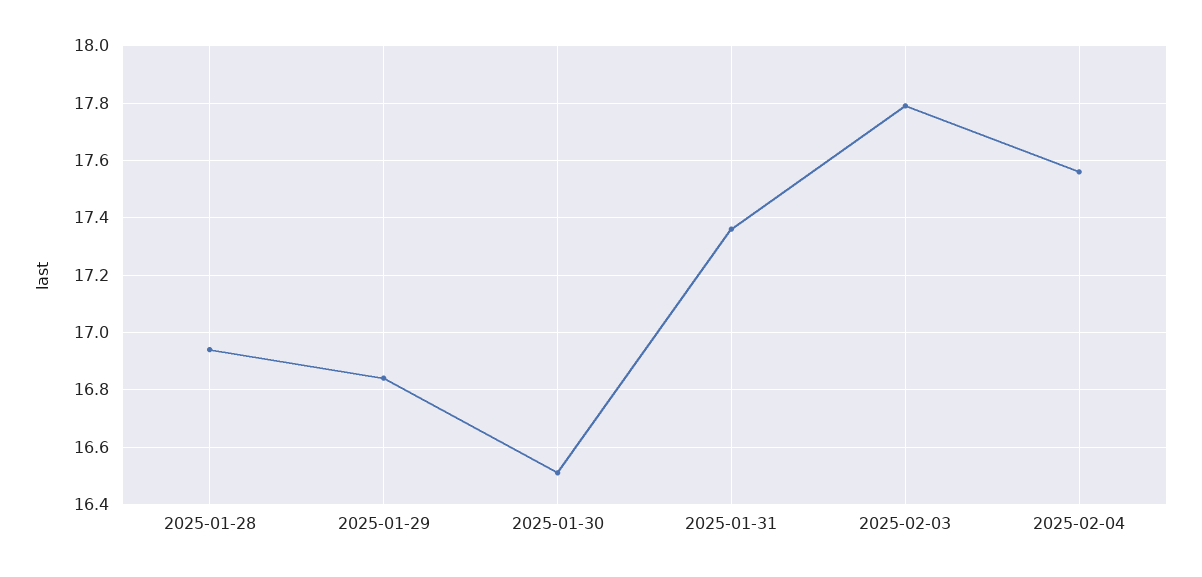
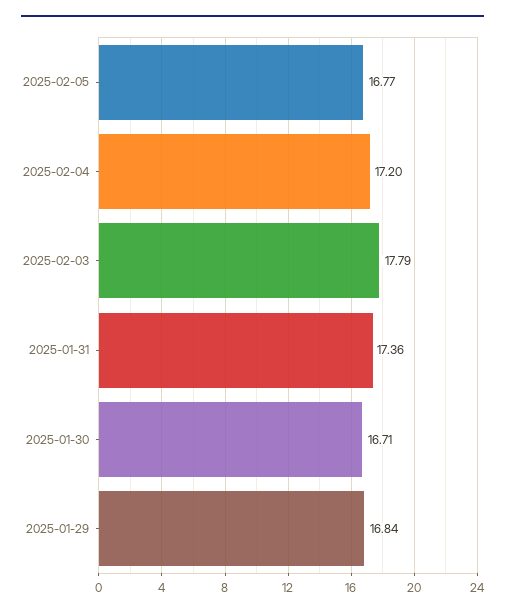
2025-01-28: 16.95 -> none
2025-01-30: 16.5 -> 16.71
2025-02-04: 17.55 -> 17.2
2025-02-05: none -> 16.77

